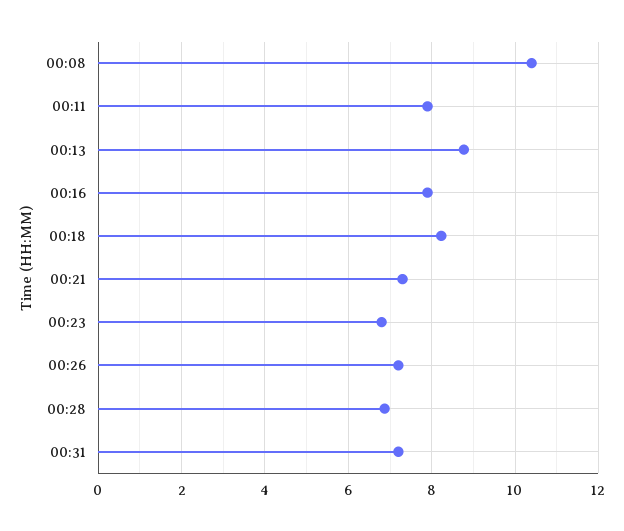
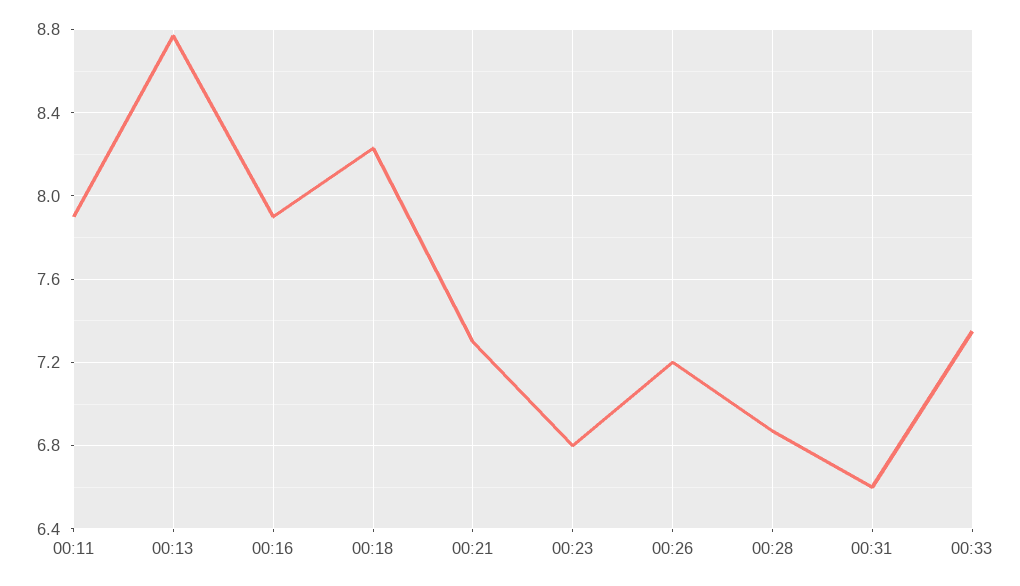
00:08: 10.4 -> none
00:31: 7.2 -> 6.6
00:33: none -> 7.35

